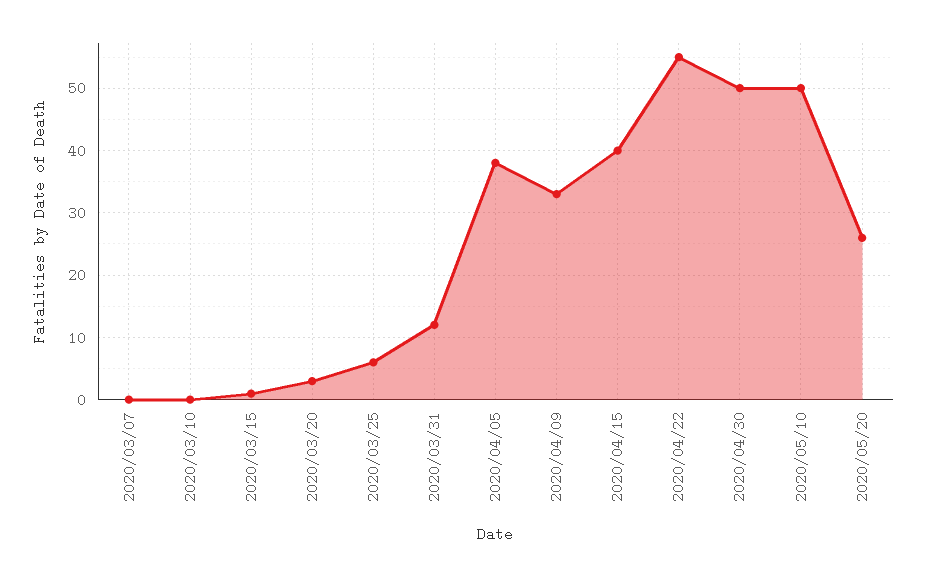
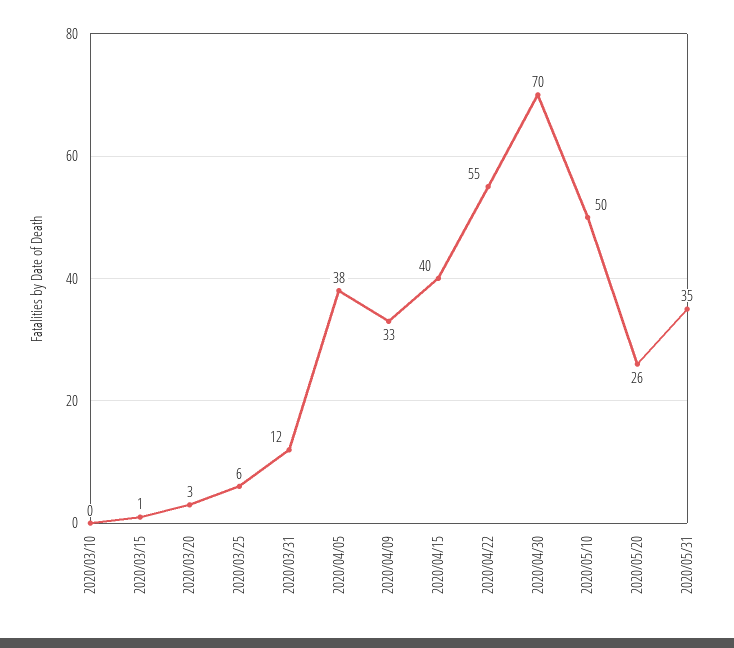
2020/03/07: 0 -> none
2020/04/30: 50 -> 70
2020/05/31: none -> 35

